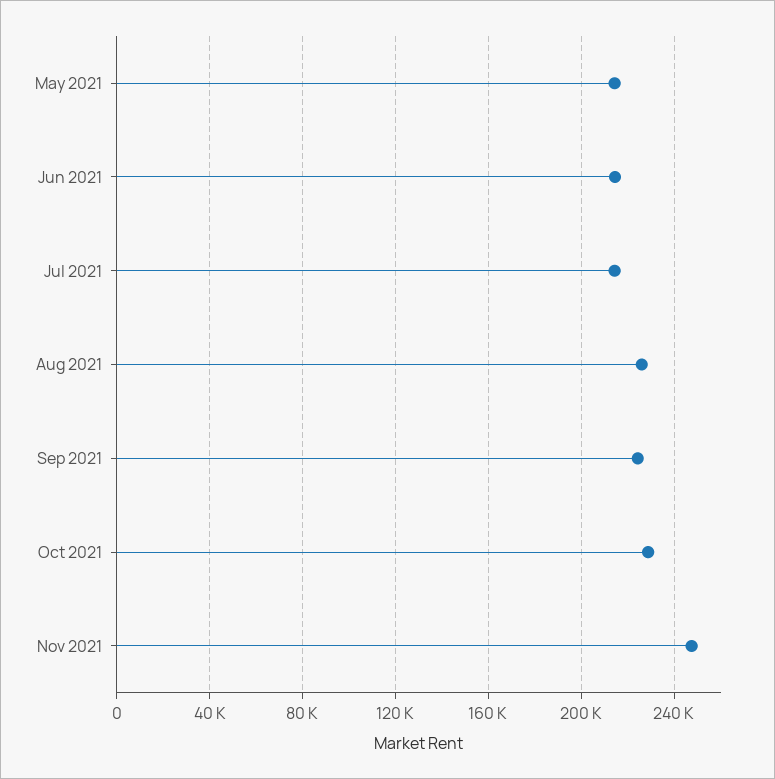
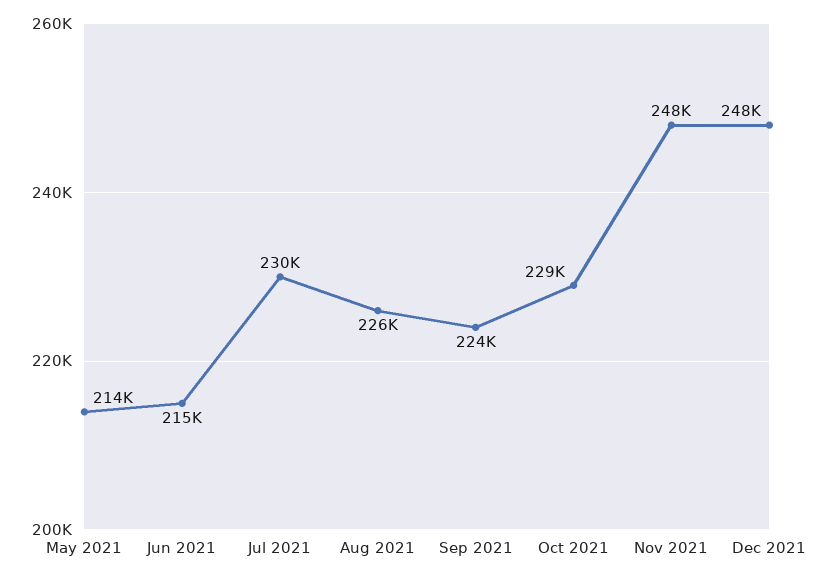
Jul 2021: 215000 -> 230000
Dec 2021: none -> 248000

